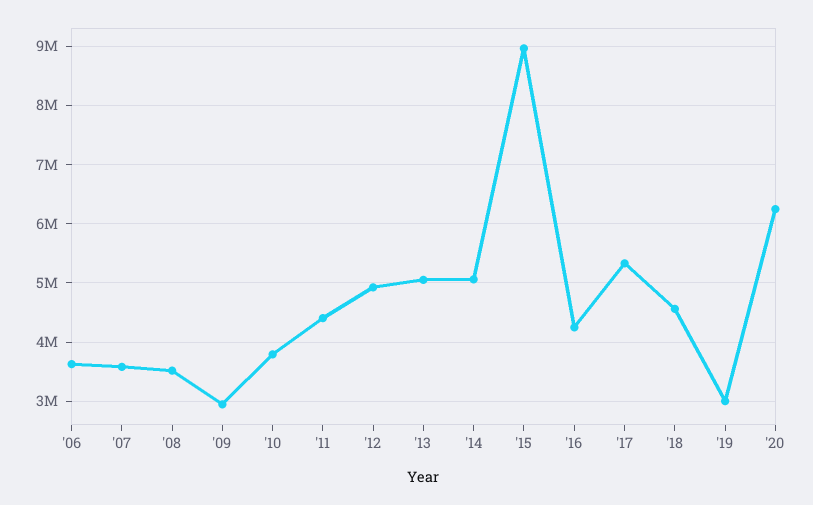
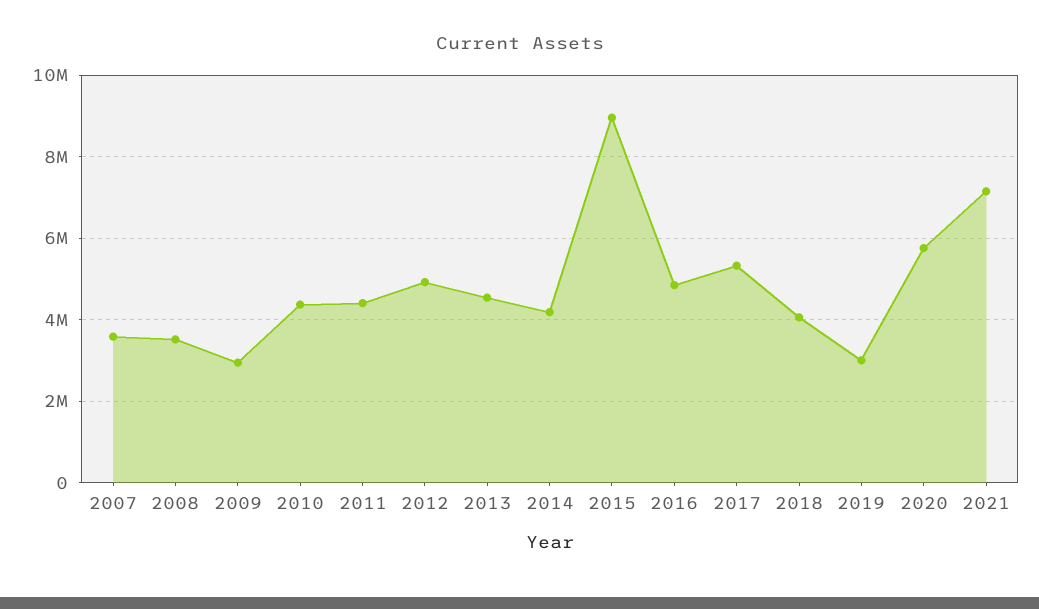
'06: 3600000 -> none
'10: 3800000 -> 4400000
'13: 5000000 -> 4600000
'14: 5000000 -> 4200000
'16: 4200000 -> 4800000
'18: 4600000 -> 4000000
'20: 6200000 -> 5800000
2021: none -> 7200000

